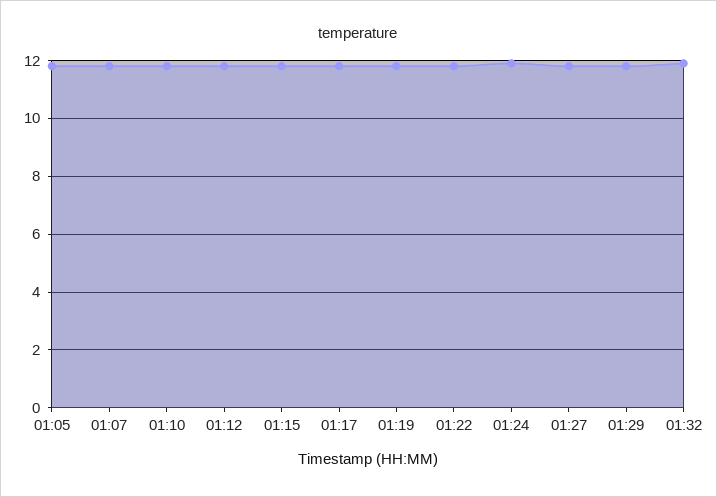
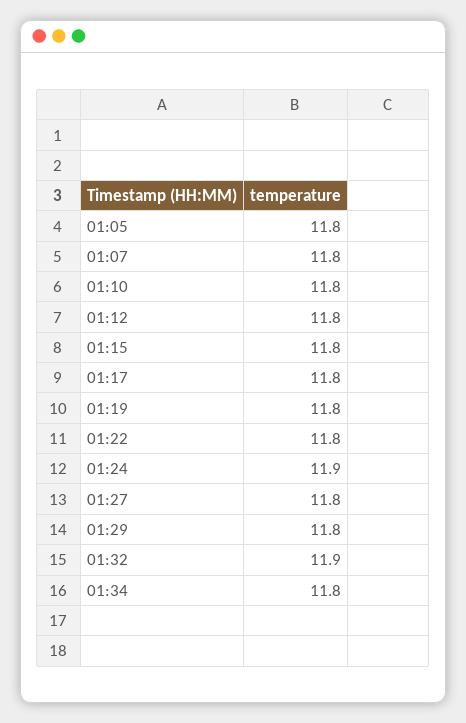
01:34: none -> 11.8

